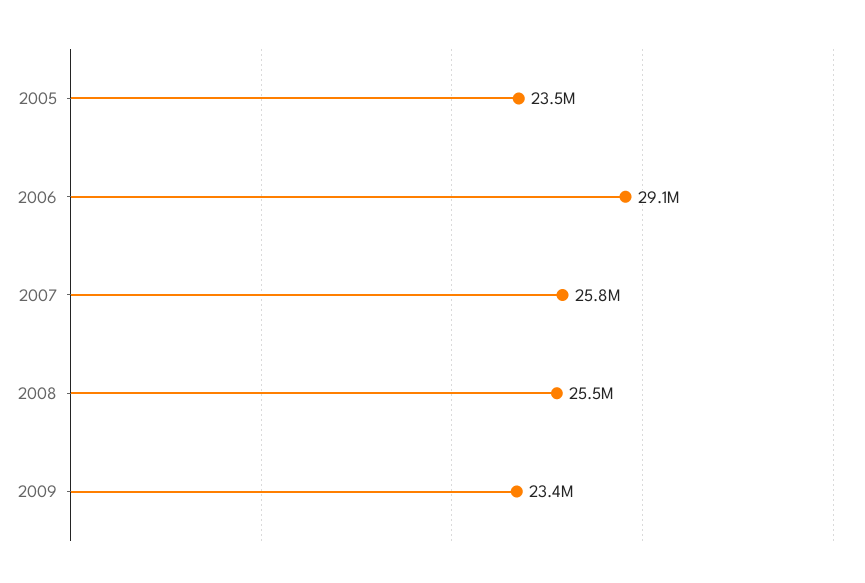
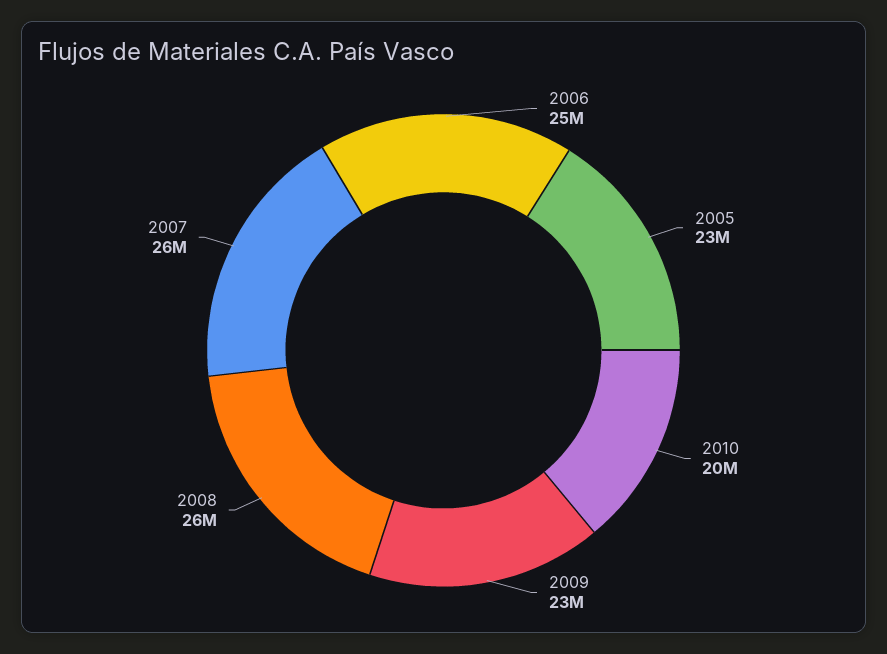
2006: 29100000 -> 25000000
2010: none -> 20000000

